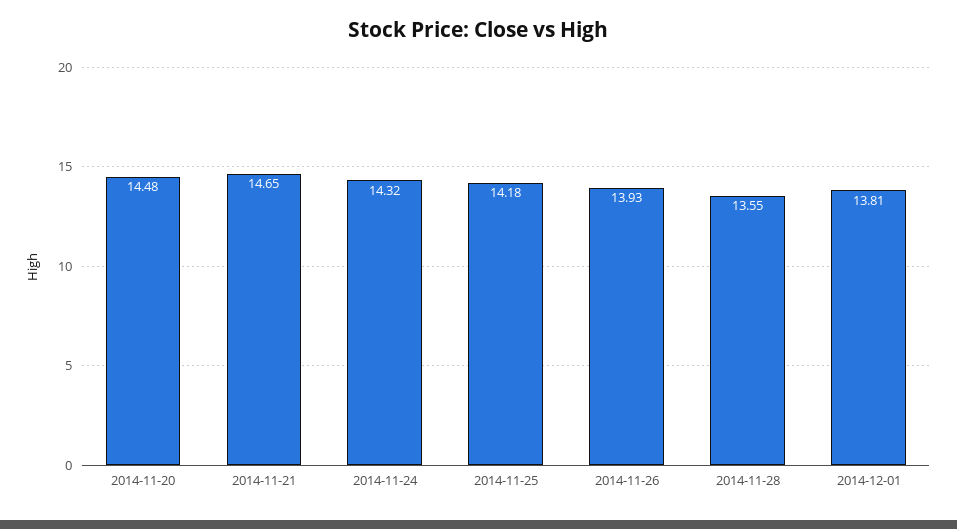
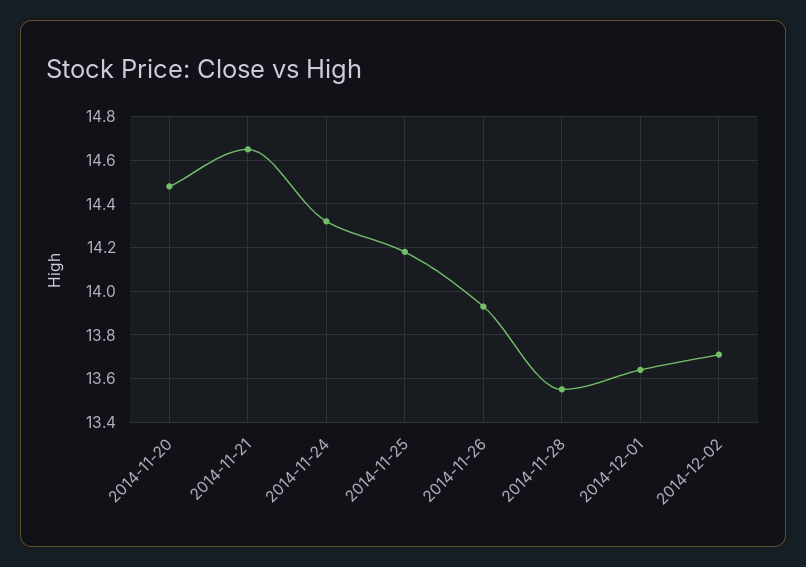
2014-12-01: 13.81 -> 13.65
2014-12-02: none -> 13.7

